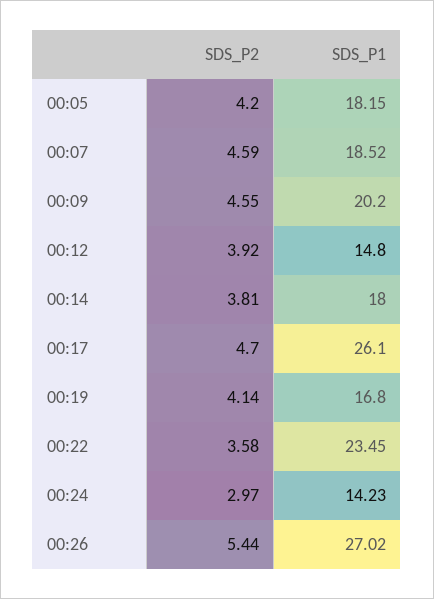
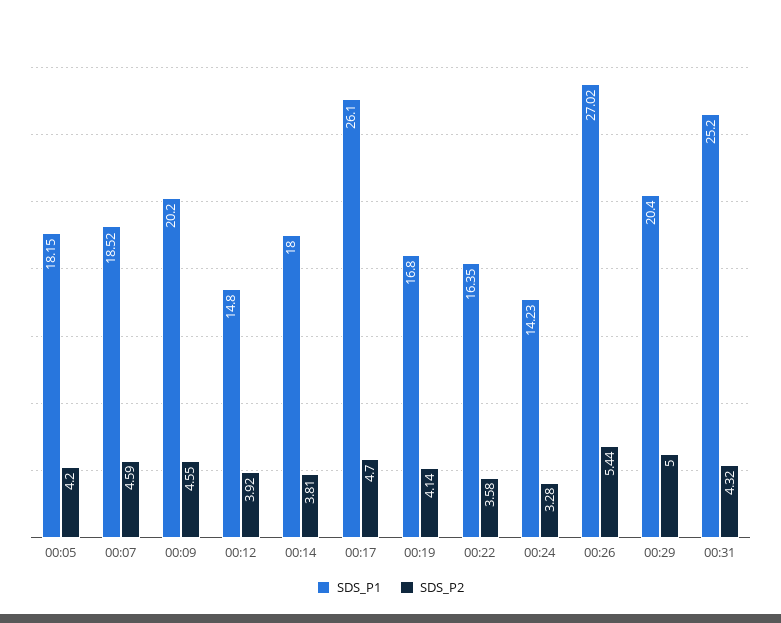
SDS_P1, 00:22: 23.45 -> 16.35
SDS_P2, 00:24: 2.97 -> 3.28
SDS_P1, 00:29: none -> 20.4
SDS_P2, 00:29: none -> 5
SDS_P1, 00:31: none -> 25.2
SDS_P2, 00:31: none -> 4.32

